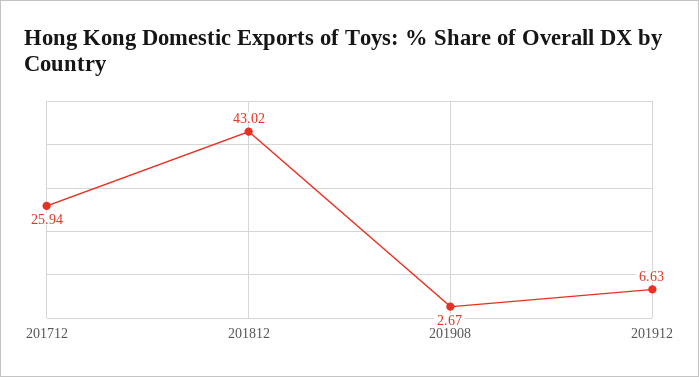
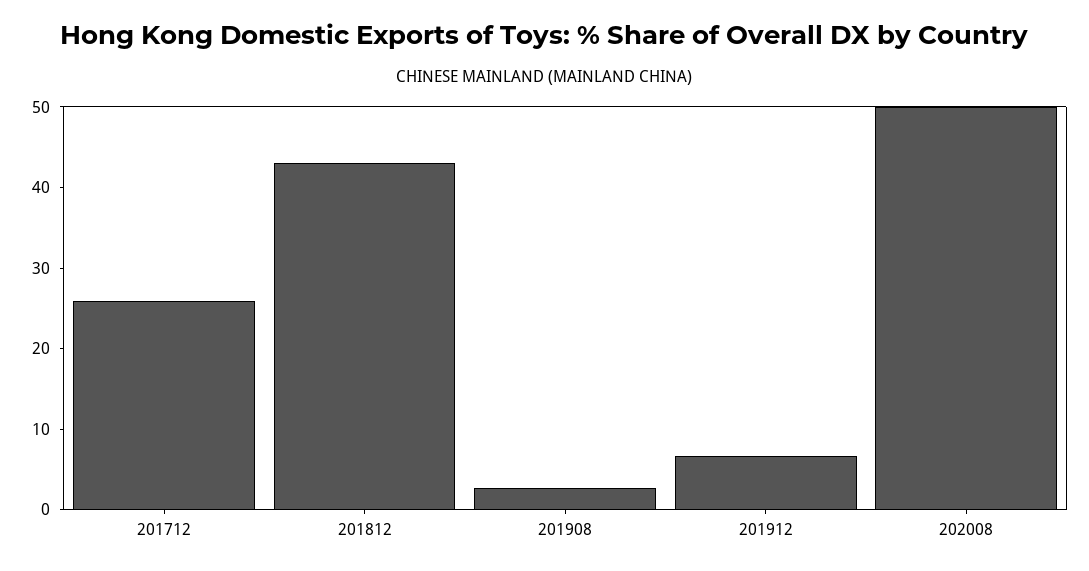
202008: none -> 50

